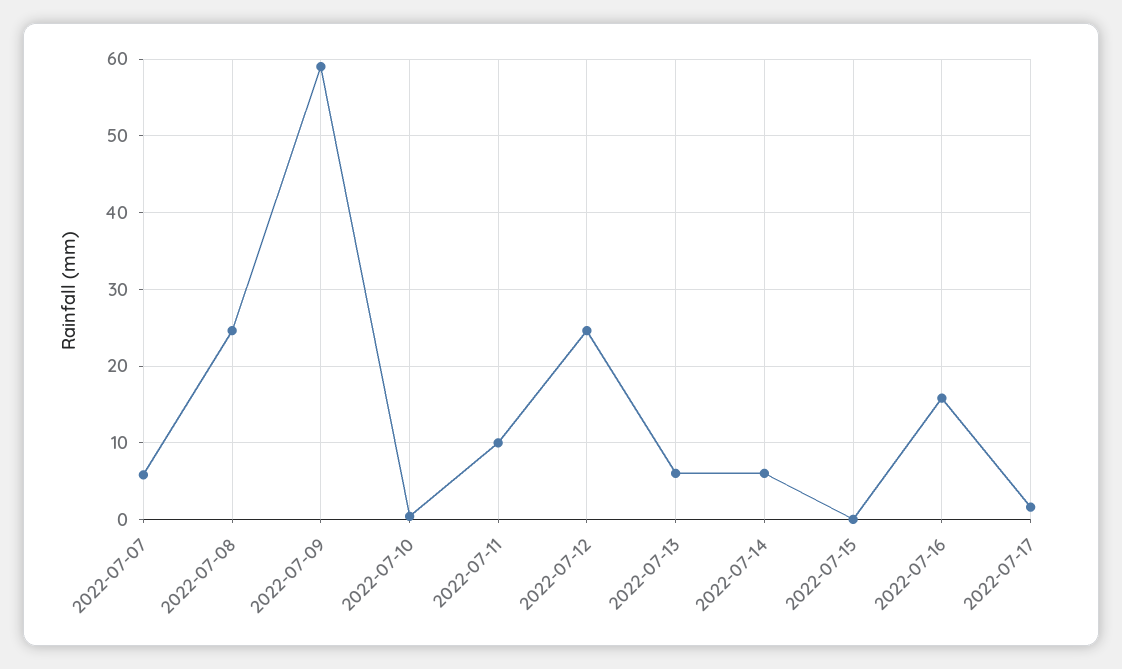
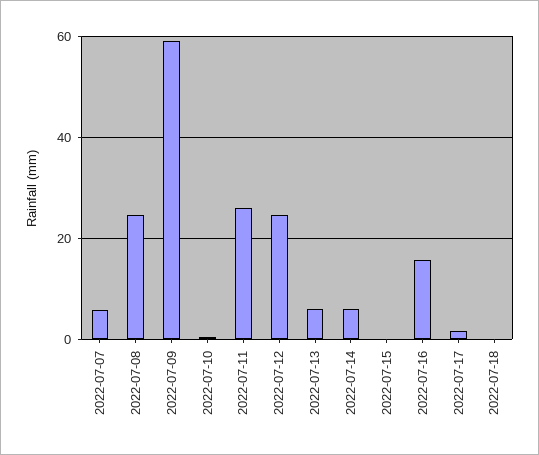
2022-07-11: 10 -> 26
2022-07-18: none -> 0

